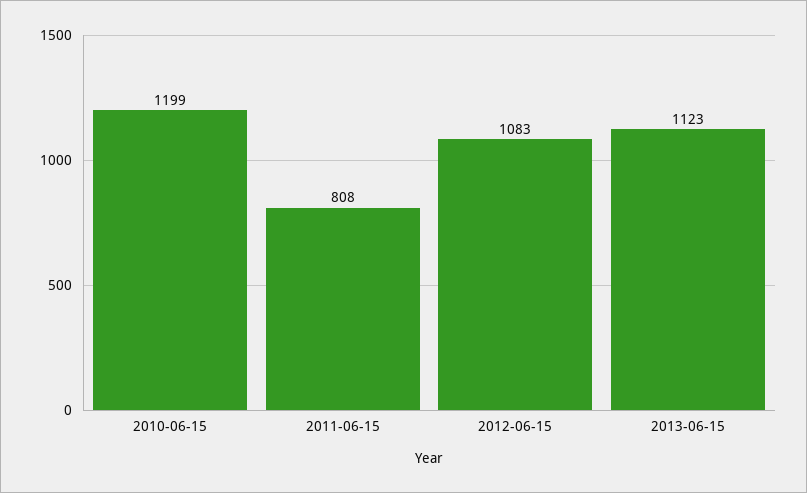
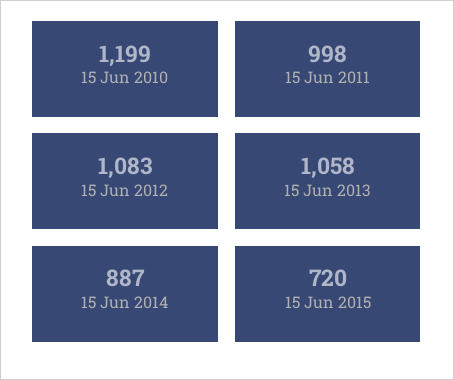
2011-06-15: 808 -> 998
2013-06-15: 1123 -> 1058
15 Jun 2014: none -> 887
15 Jun 2015: none -> 720

